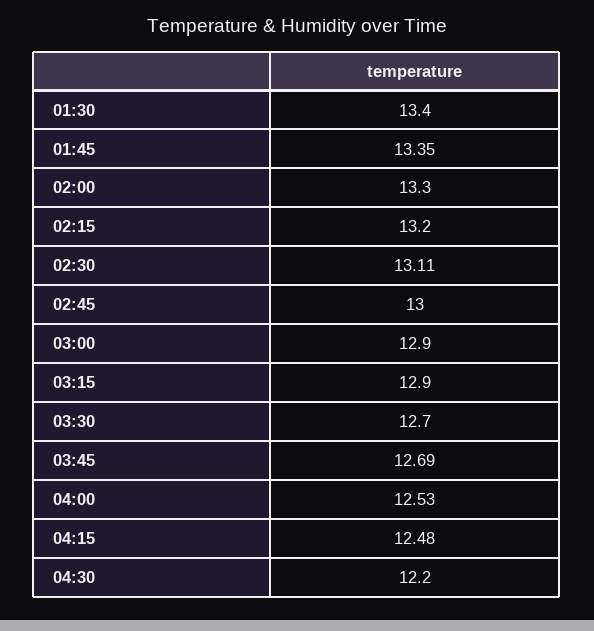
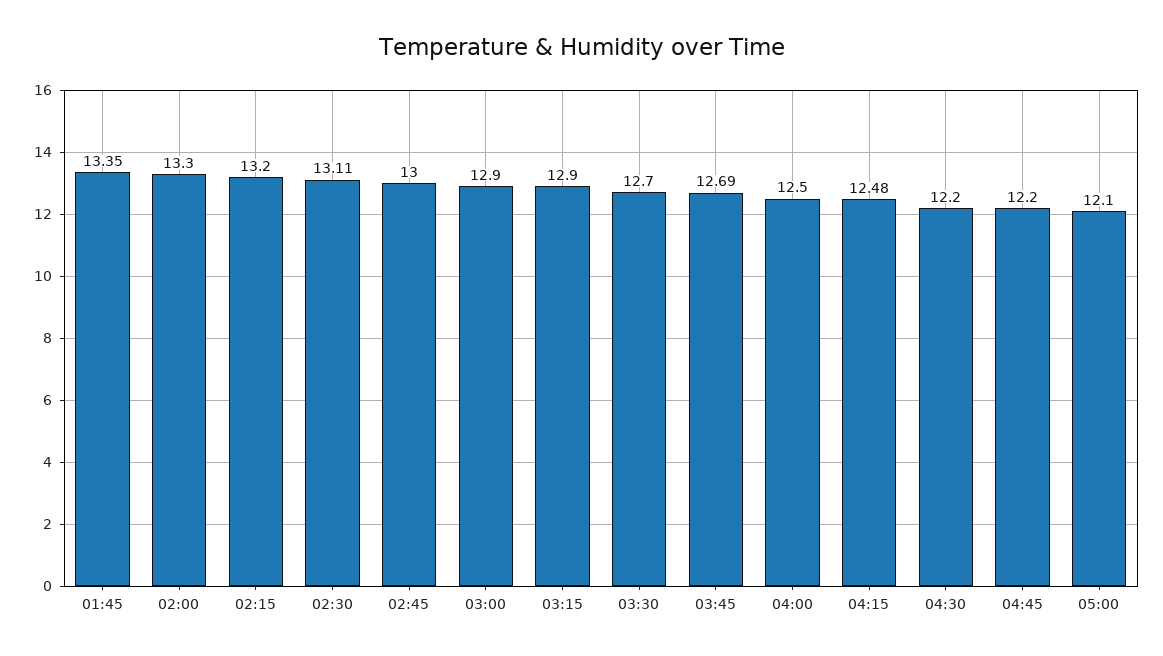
01:30: 13.4 -> none
04:00: 12.53 -> 12.5
04:45: none -> 12.2
05:00: none -> 12.1

